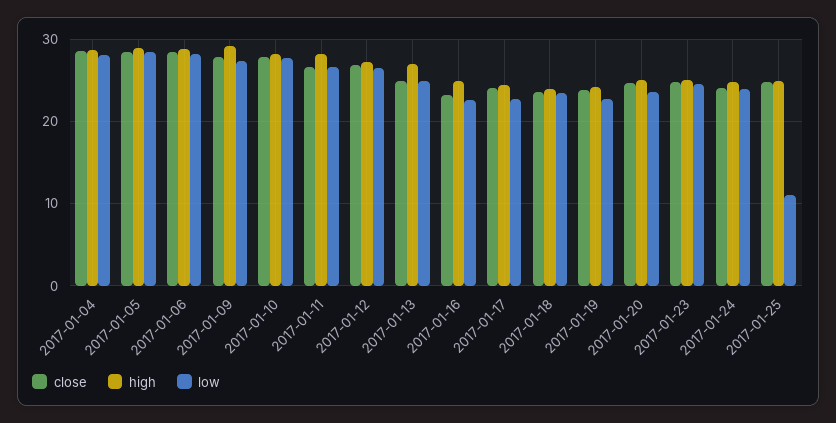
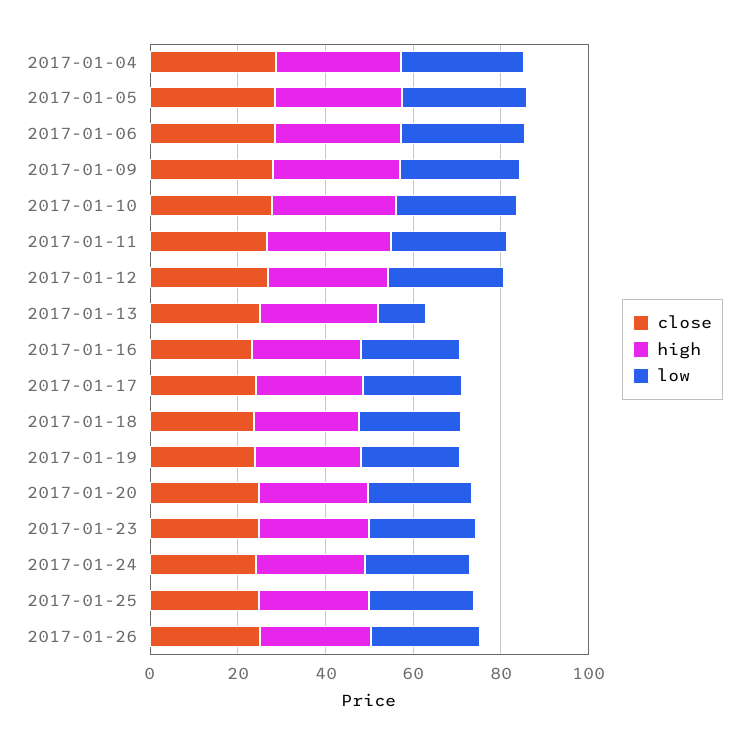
low, 2017-01-13: 25 -> 10
low, 2017-01-25: 11 -> 25
close, 2017-01-26: none -> 25
high, 2017-01-26: none -> 25
low, 2017-01-26: none -> 25

